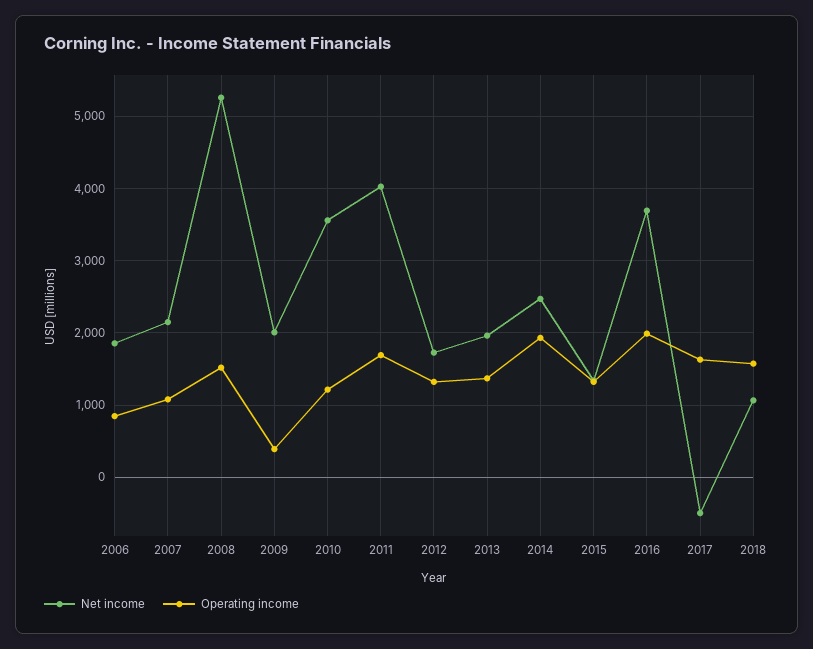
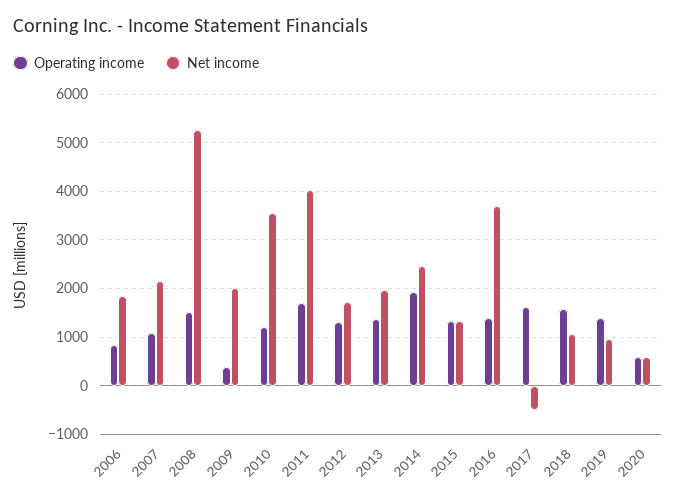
Operating income, 2016: 2000 -> 1400
Operating income, 2019: none -> 1400
Net income, 2019: none -> 1000
Operating income, 2020: none -> 600
Net income, 2020: none -> 600

